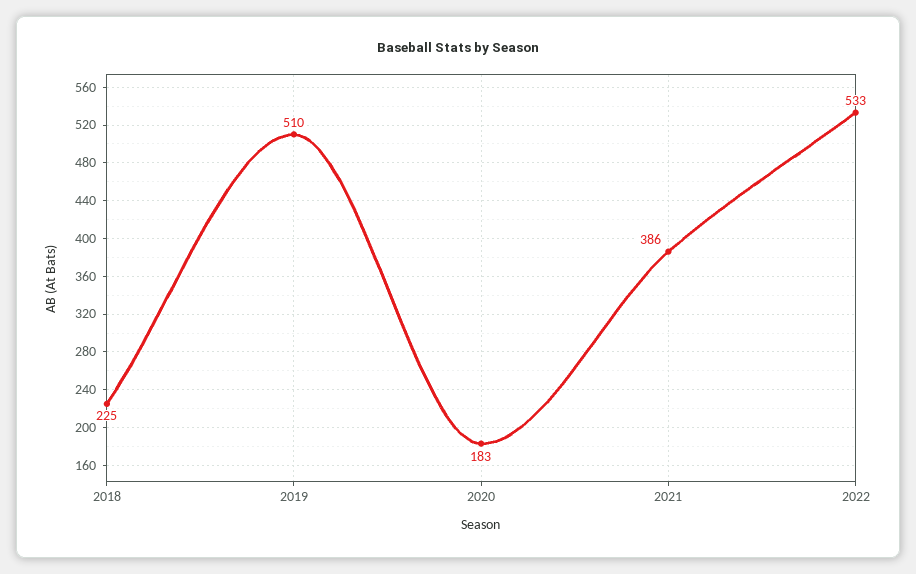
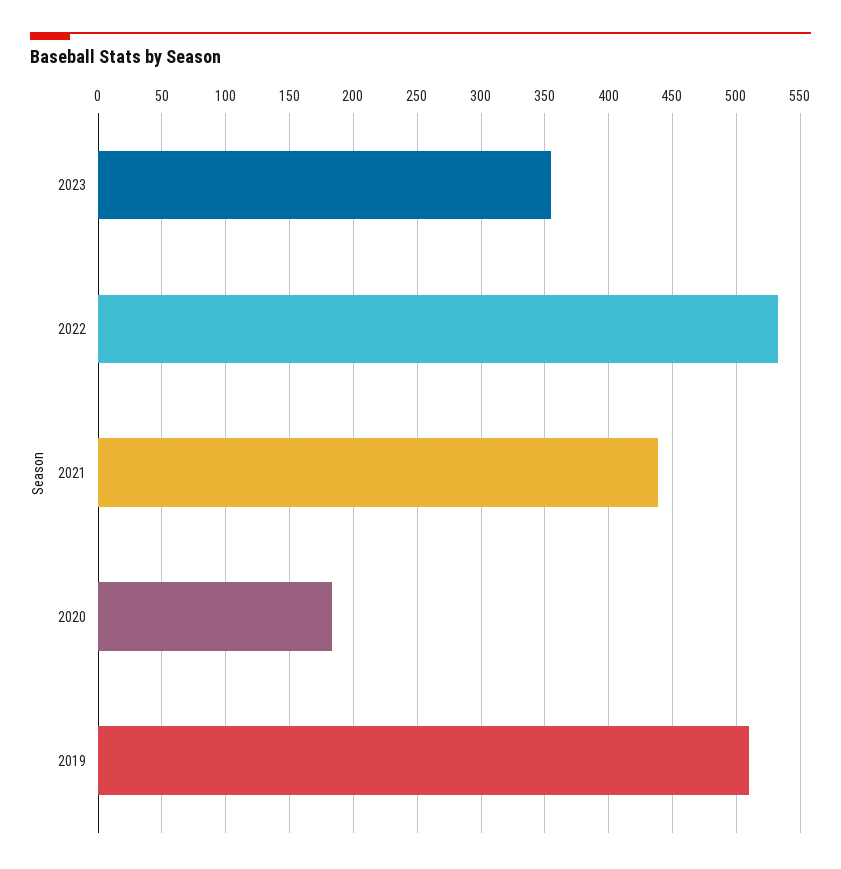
2018: 225 -> none
2021: 386 -> 440
2023: none -> 355

